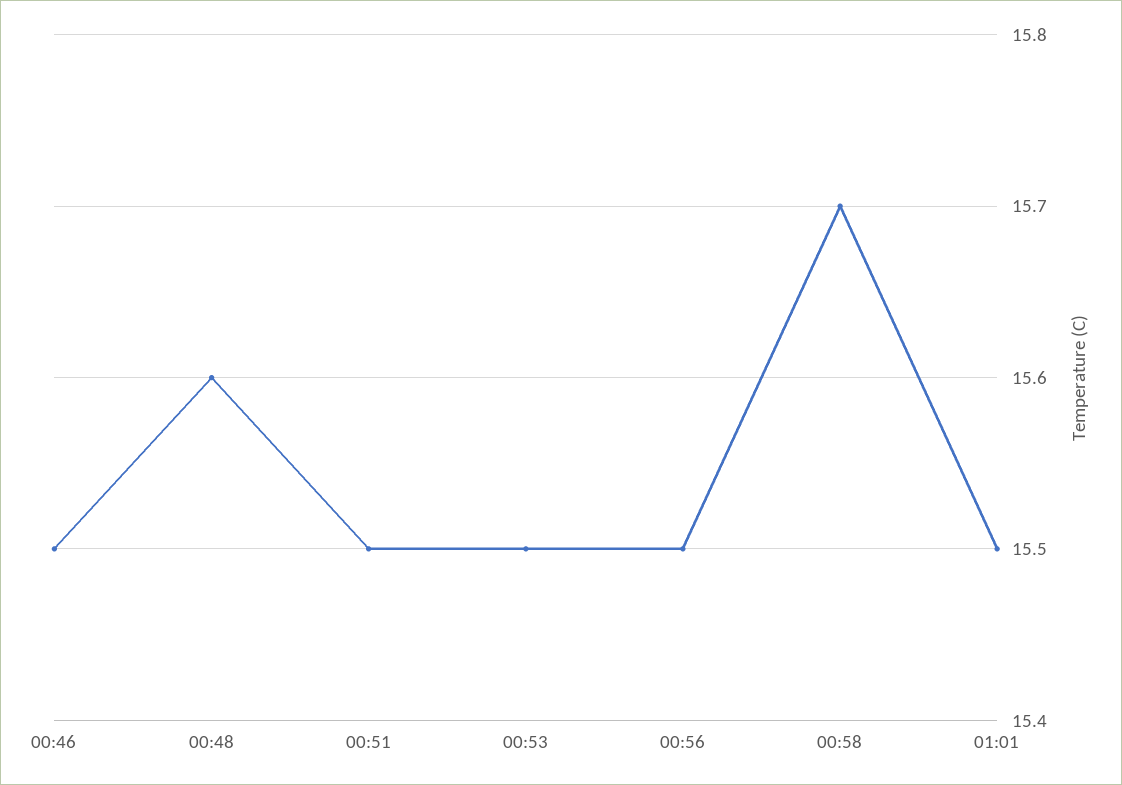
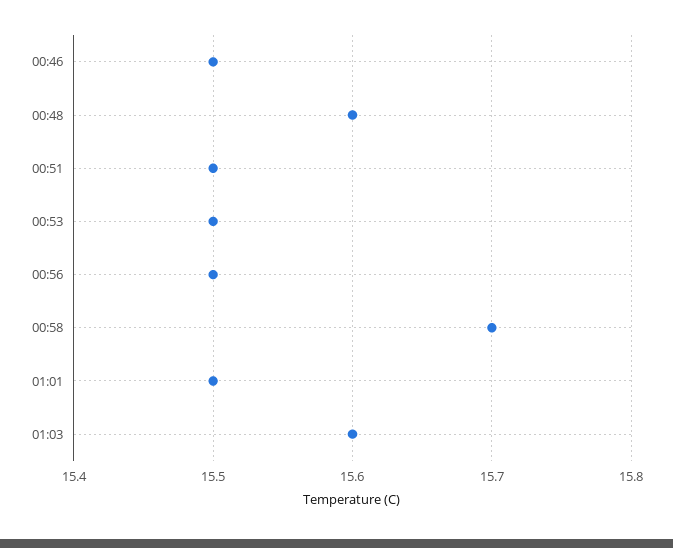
01:03: none -> 15.6

